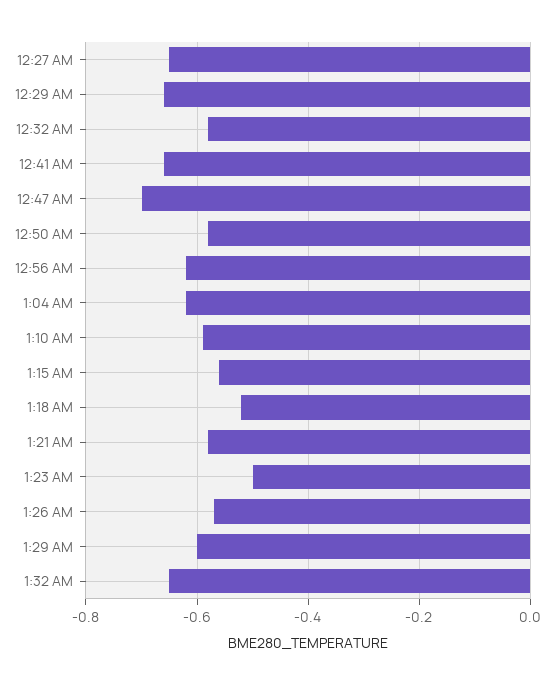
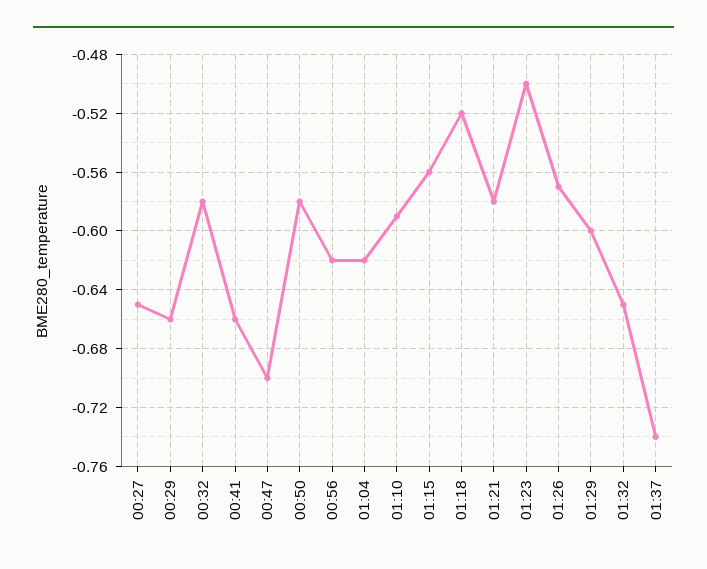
01:37: none -> -0.74

